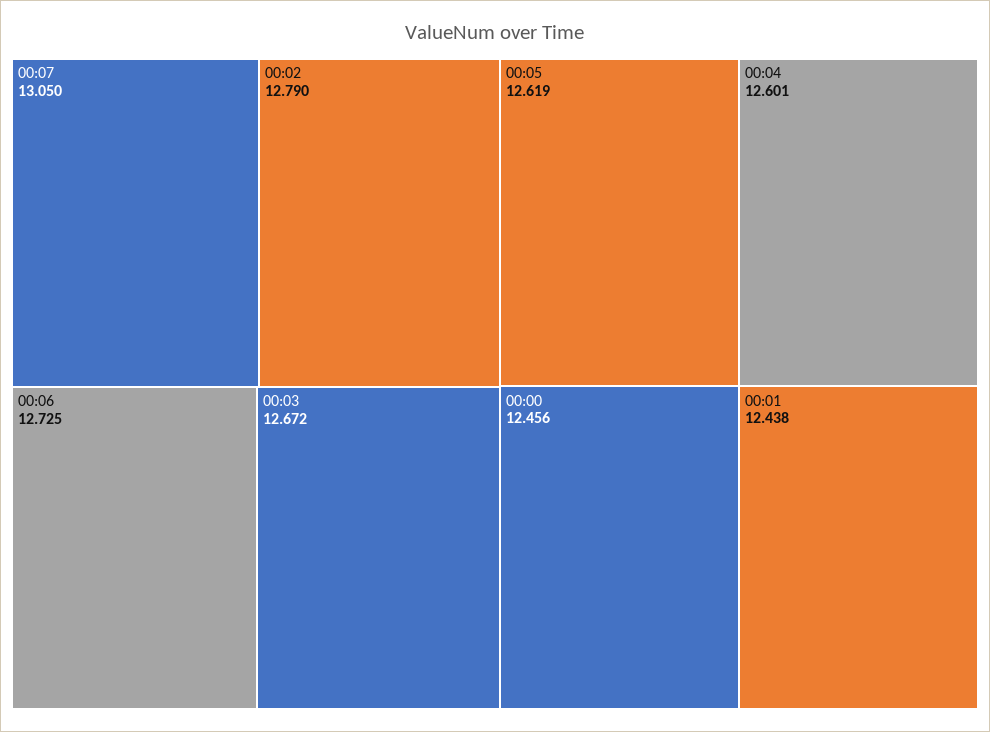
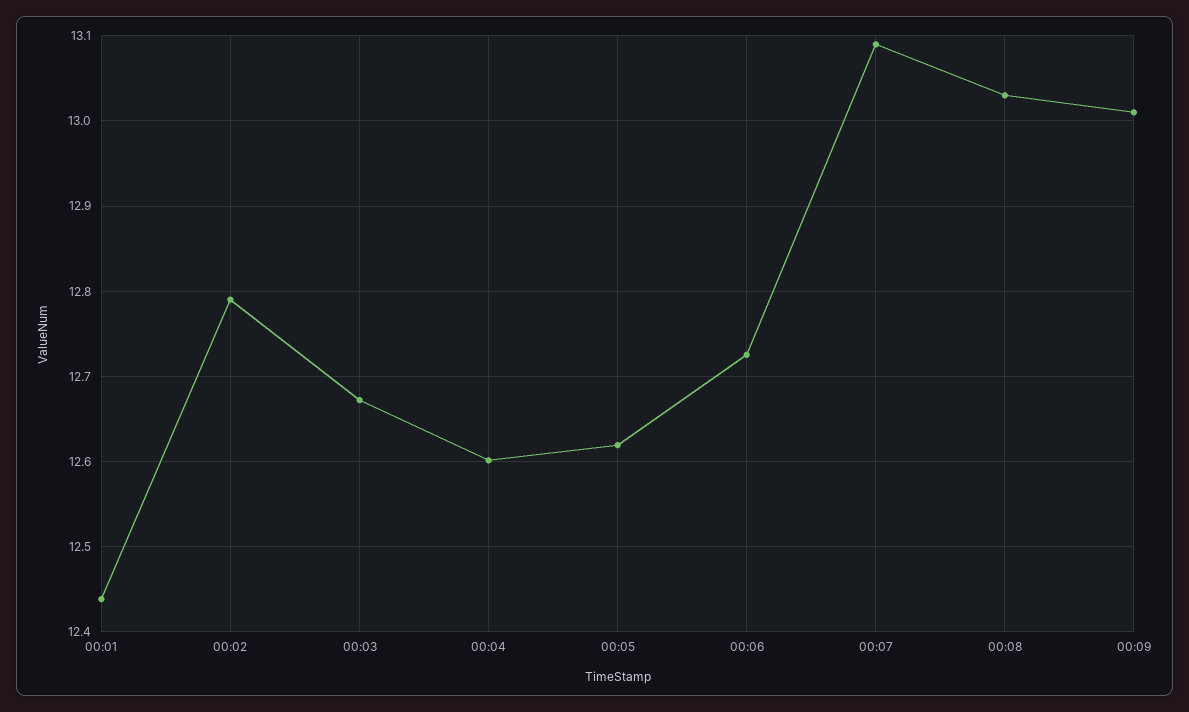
00:07: 13.05 -> 13.09
00:00: 12.456 -> none
00:08: none -> 13.03
00:09: none -> 13.01

